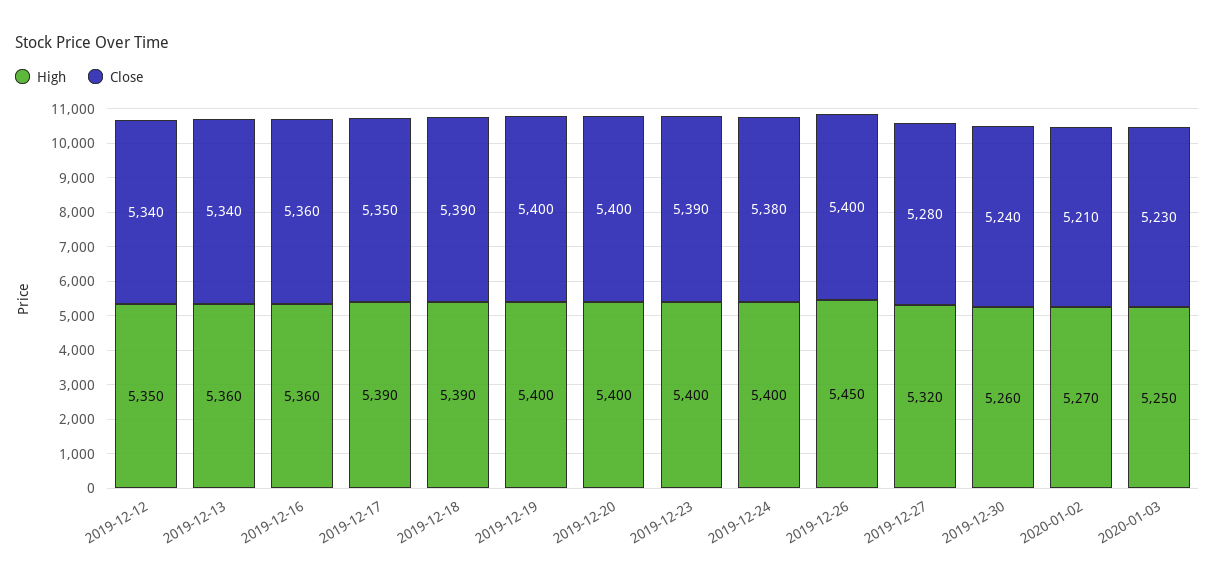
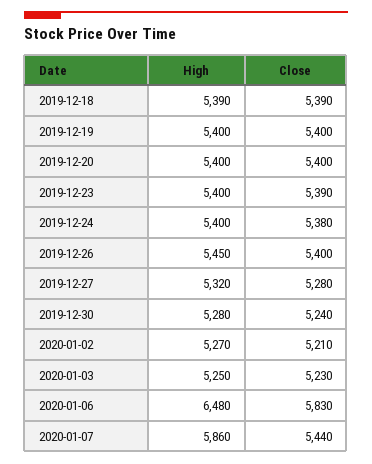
High, 2019-12-12: 5350 -> none
Close, 2019-12-12: 5340 -> none
High, 2019-12-13: 5360 -> none
Close, 2019-12-13: 5340 -> none
High, 2019-12-16: 5360 -> none
Close, 2019-12-16: 5360 -> none
High, 2019-12-17: 5390 -> none
Close, 2019-12-17: 5350 -> none
High, 2019-12-30: 5260 -> 5280
High, 2020-01-06: none -> 6480
Close, 2020-01-06: none -> 5830
High, 2020-01-07: none -> 5860
Close, 2020-01-07: none -> 5440

